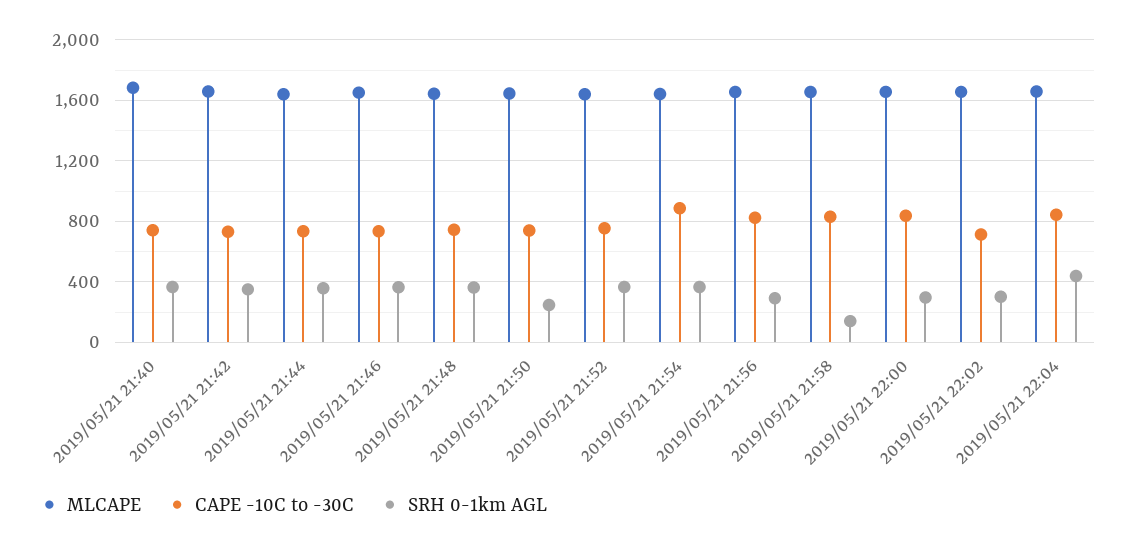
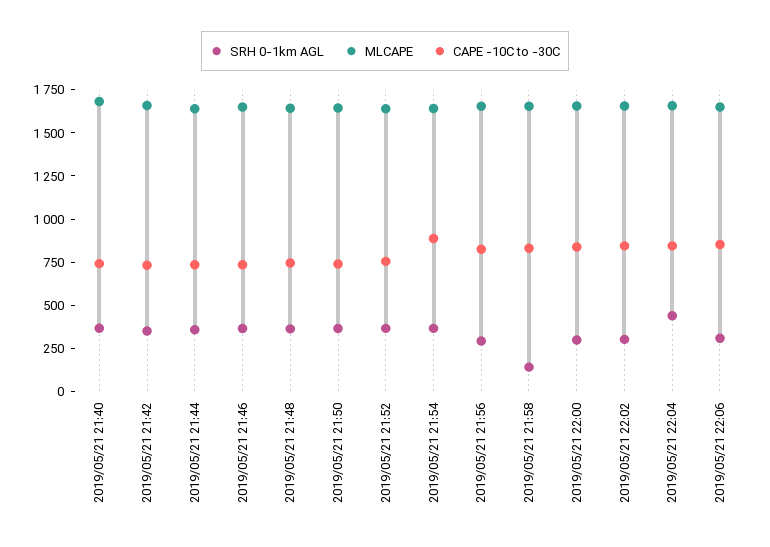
SRH 0-1km AGL, 2019/05/21 21:50: 250 -> 350
CAPE -10C to -30C, 2019/05/21 22:02: 700 -> 850
SRH 0-1km AGL, 2019/05/21 22:06: none -> 300
MLCAPE, 2019/05/21 22:06: none -> 1650
CAPE -10C to -30C, 2019/05/21 22:06: none -> 850

